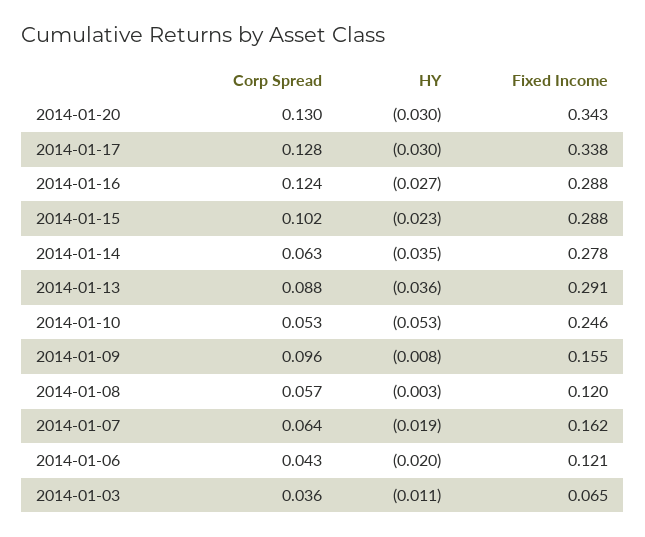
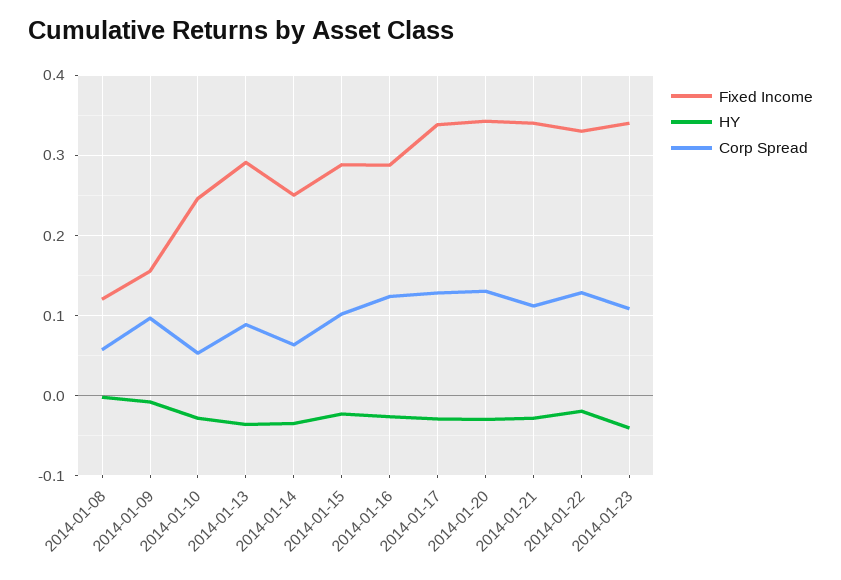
Fixed Income, 2014-01-14: 0.278 -> 0.25
HY, 2014-01-10: -0.053 -> -0.03
Corp Spread, 2014-01-07: 0.064 -> none
HY, 2014-01-07: -0.019 -> none
Fixed Income, 2014-01-07: 0.162 -> none
Corp Spread, 2014-01-06: 0.043 -> none
HY, 2014-01-06: -0.02 -> none
Fixed Income, 2014-01-06: 0.121 -> none
Corp Spread, 2014-01-03: 0.036 -> none
HY, 2014-01-03: -0.011 -> none
Fixed Income, 2014-01-03: 0.065 -> none
Fixed Income, 2014-01-21: none -> 0.34
HY, 2014-01-21: none -> -0.03
Corp Spread, 2014-01-21: none -> 0.11
Fixed Income, 2014-01-22: none -> 0.33
HY, 2014-01-22: none -> -0.02
Corp Spread, 2014-01-22: none -> 0.13
Fixed Income, 2014-01-23: none -> 0.34
HY, 2014-01-23: none -> -0.04
Corp Spread, 2014-01-23: none -> 0.11

